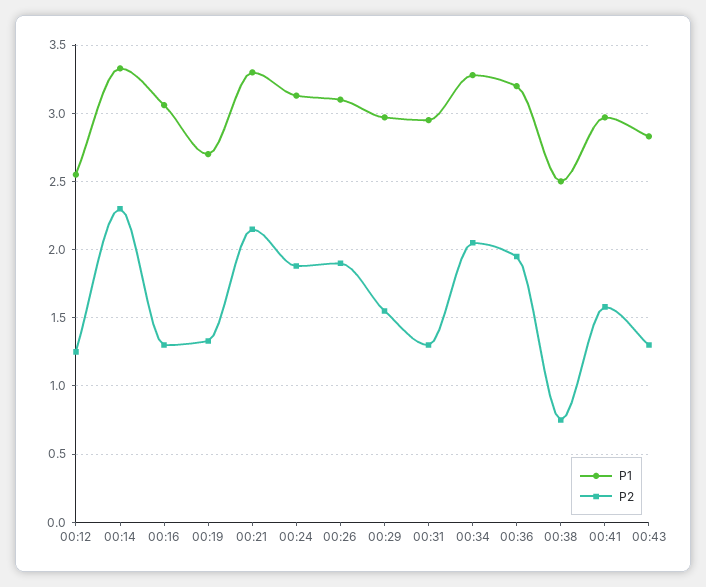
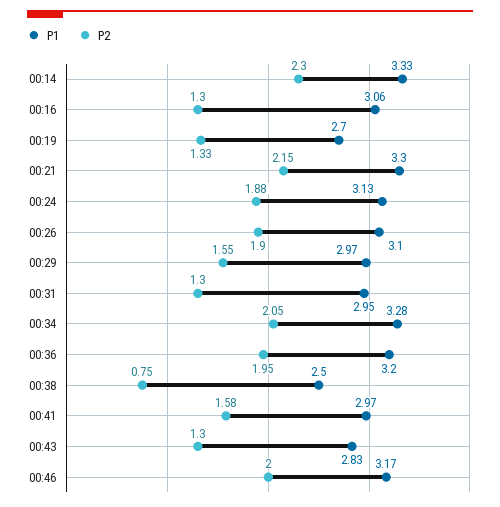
P1, 00:12: 2.55 -> none
P2, 00:12: 1.25 -> none
P1, 00:46: none -> 3.17
P2, 00:46: none -> 2

